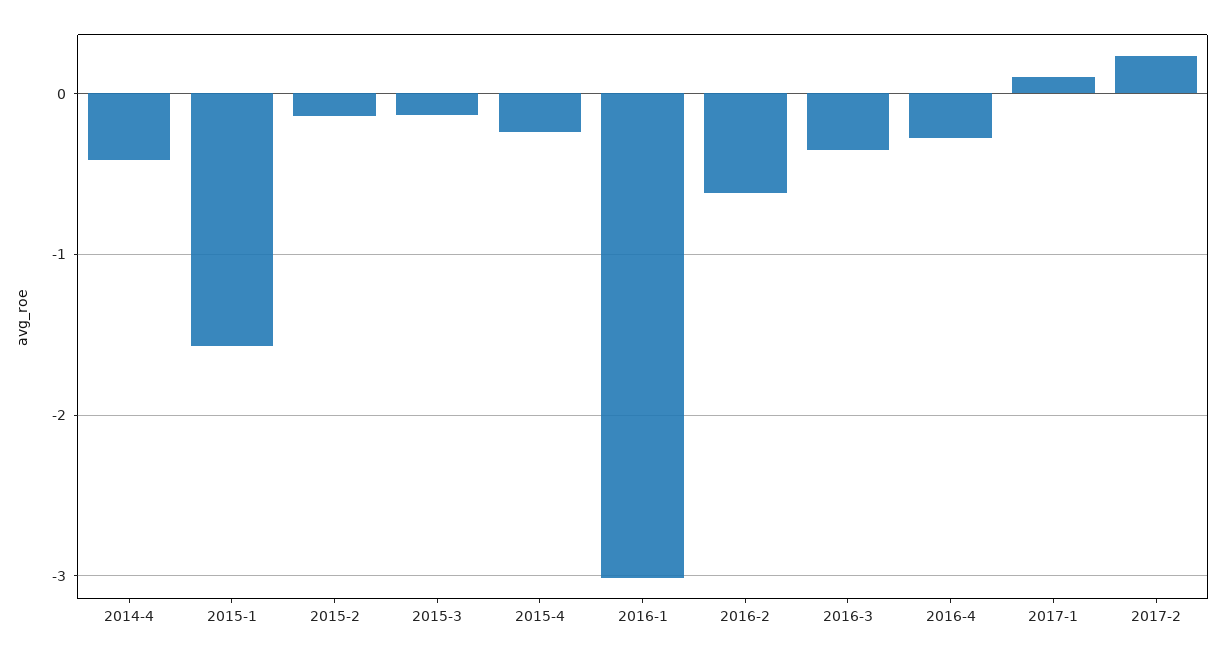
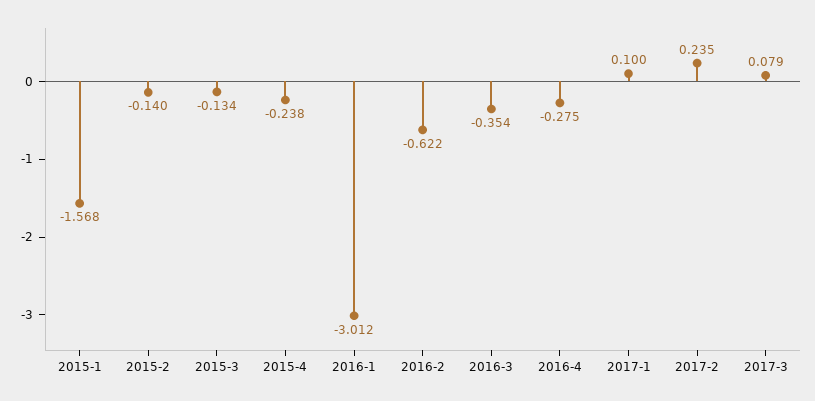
2014-4: -0.4 -> none
2017-3: none -> 0.079

